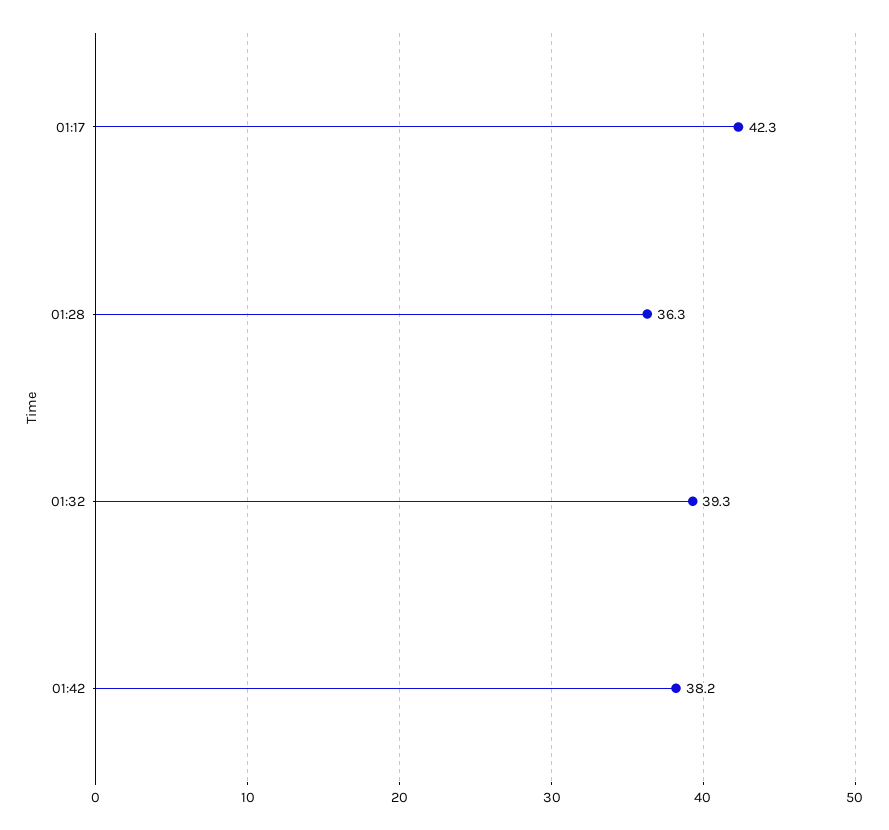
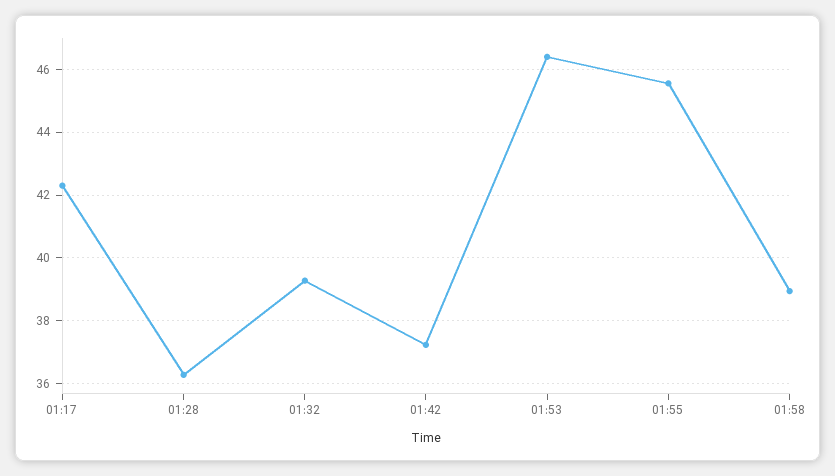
01:42: 38.2 -> 37.2
01:53: none -> 46.4
01:55: none -> 45.6
01:58: none -> 39

